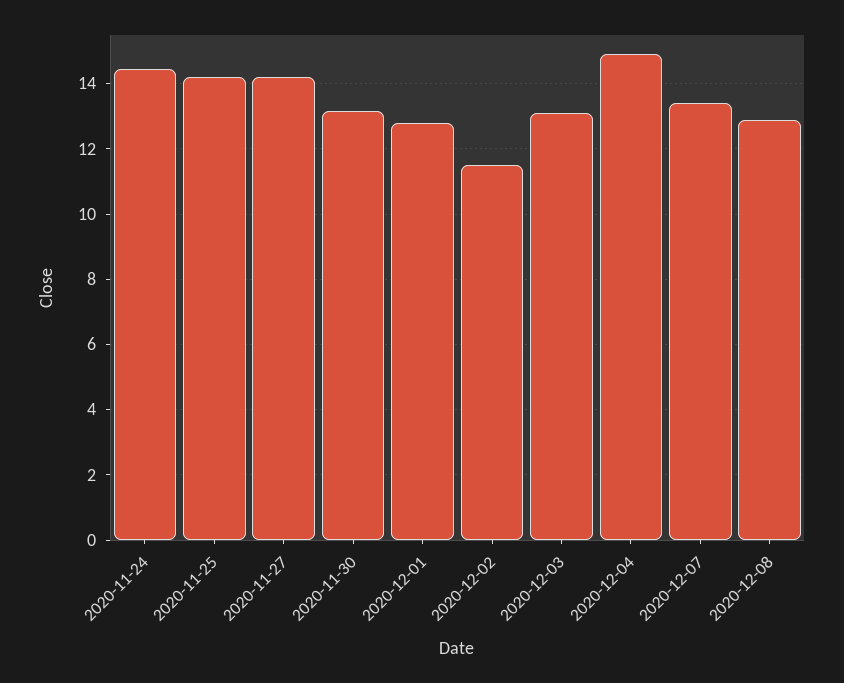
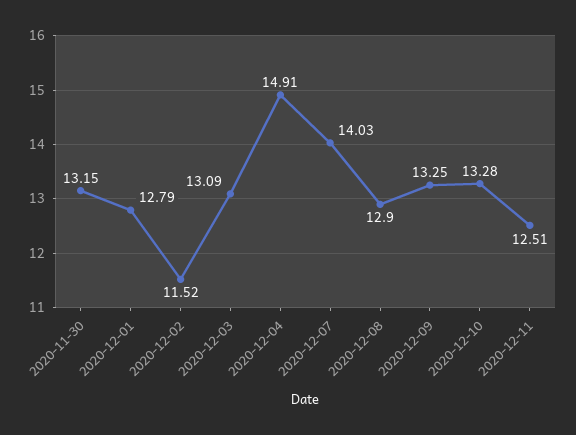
2020-11-24: 14.4 -> none
2020-11-25: 14.2 -> none
2020-11-27: 14.2 -> none
2020-12-07: 13.4 -> 14.03
2020-12-09: none -> 13.25
2020-12-10: none -> 13.28
2020-12-11: none -> 12.51

